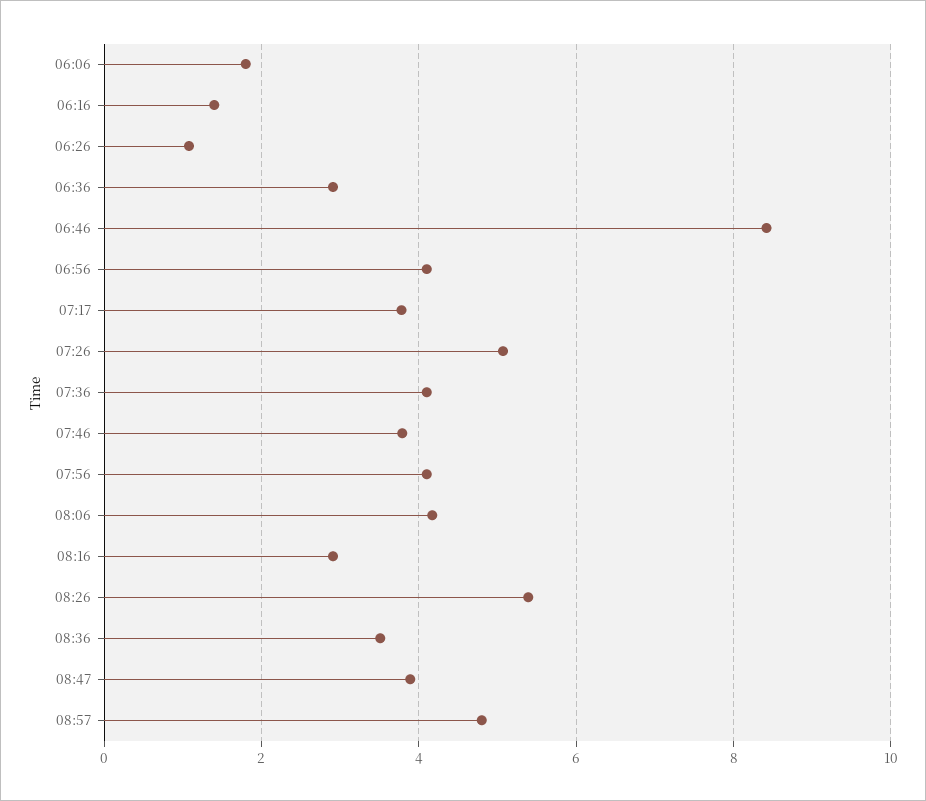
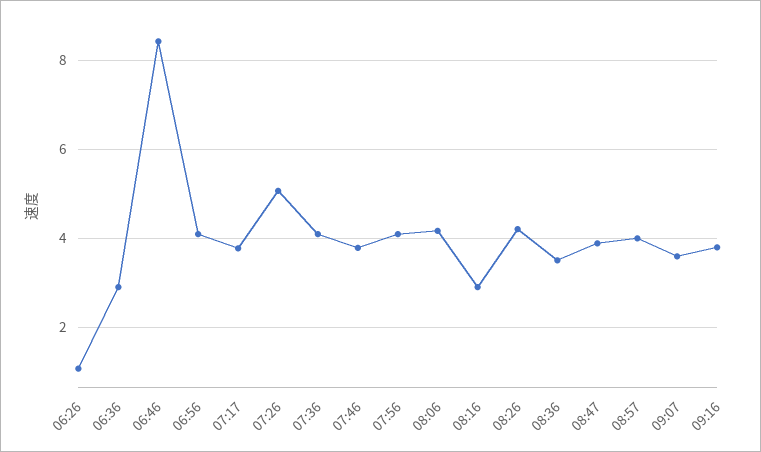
06:06: 1.8 -> none
06:16: 1.4 -> none
08:26: 5.4 -> 4.2
08:57: 4.8 -> 4
09:07: none -> 3.6
09:16: none -> 3.8

